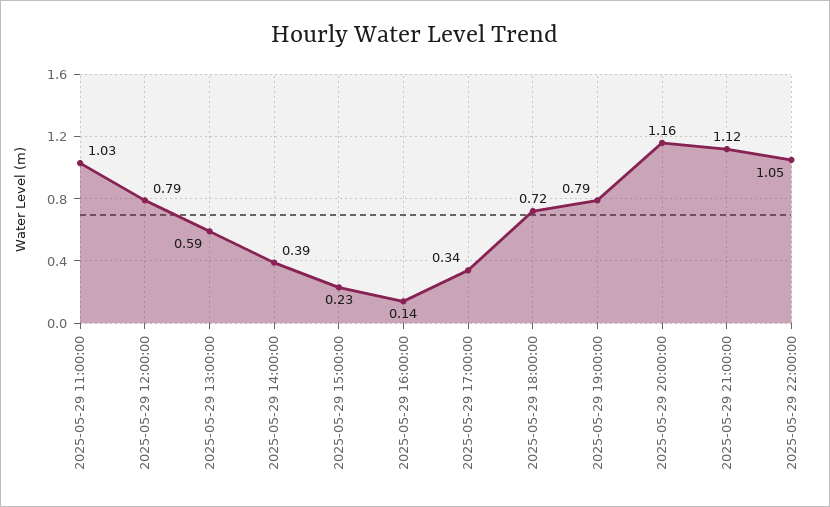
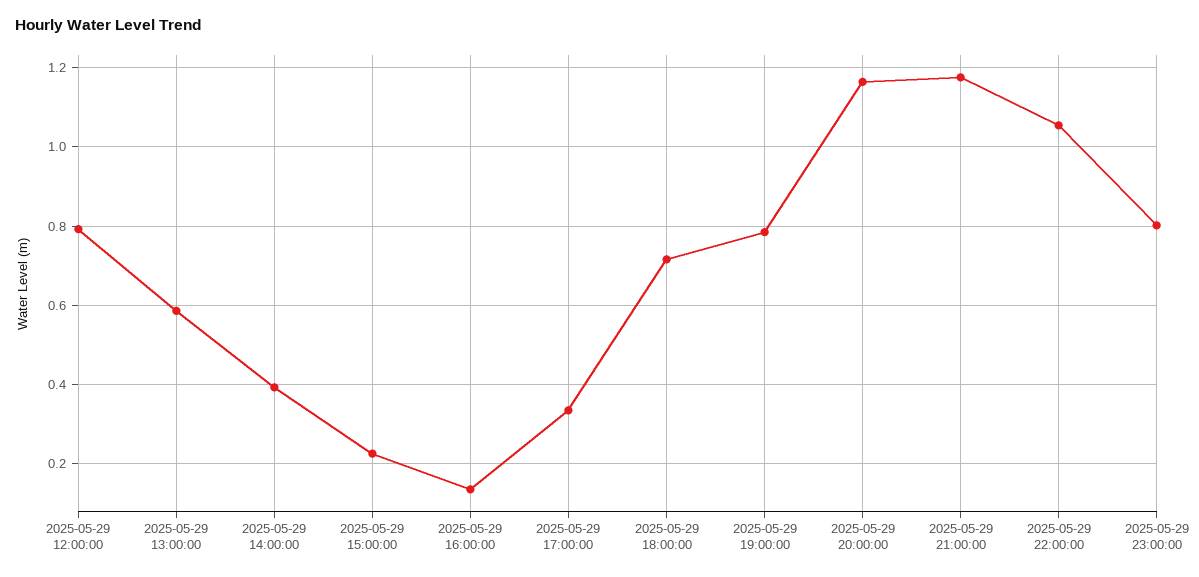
2025-05-29 11:00:00: 1.03 -> none
2025-05-29 21:00:00: 1.12 -> 1.18
2025-05-29 23:00:00: none -> 0.8

